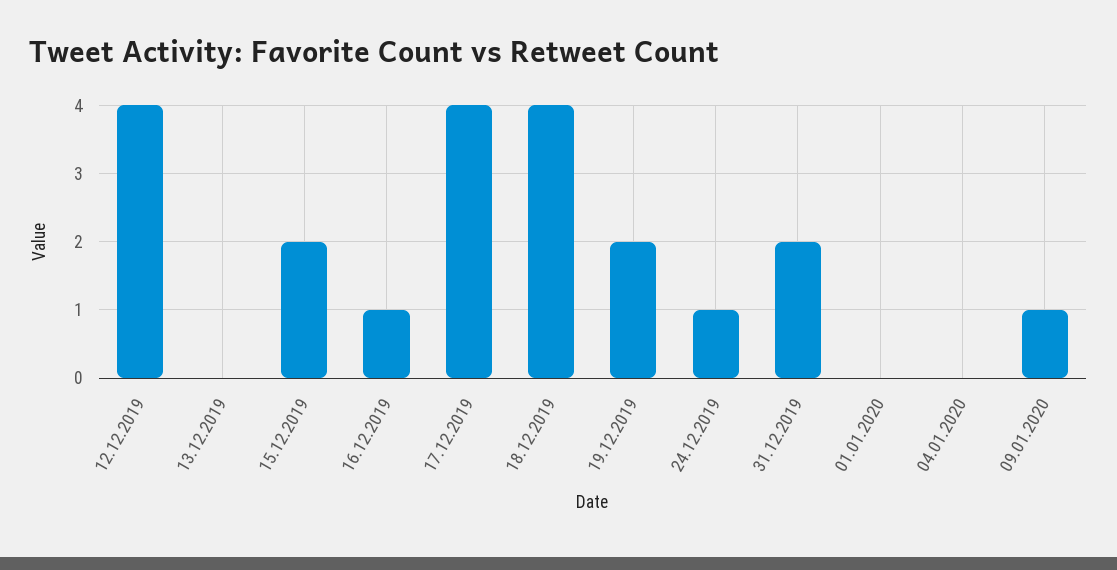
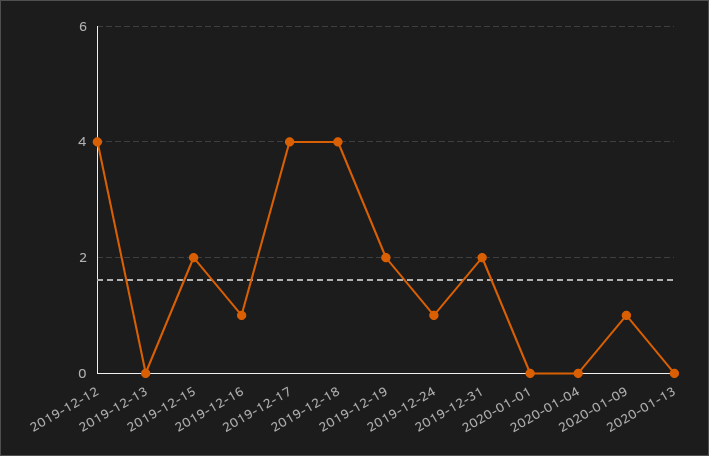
2020-01-13: none -> 0

